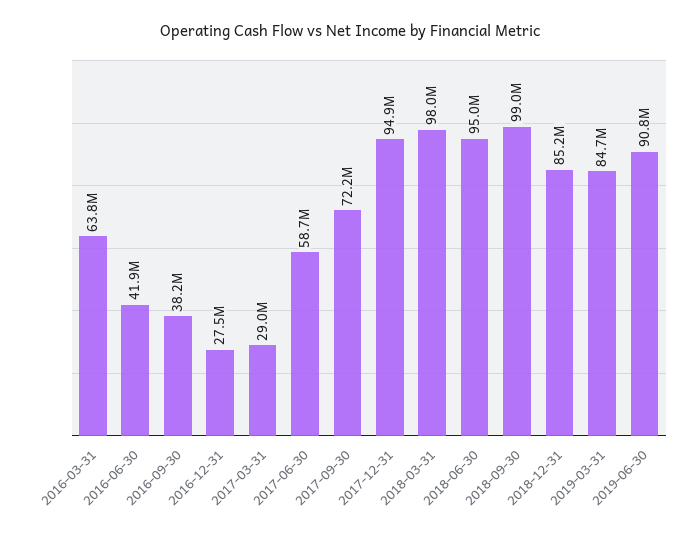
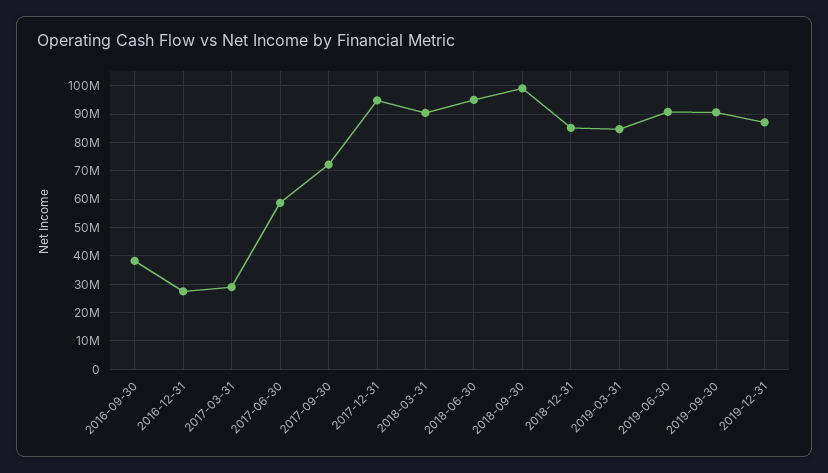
2016-03-31: 63800000 -> none
2016-06-30: 41900000 -> none
2018-03-31: 98000000 -> 90000000
2019-09-30: none -> 90000000
2019-12-31: none -> 87500000

